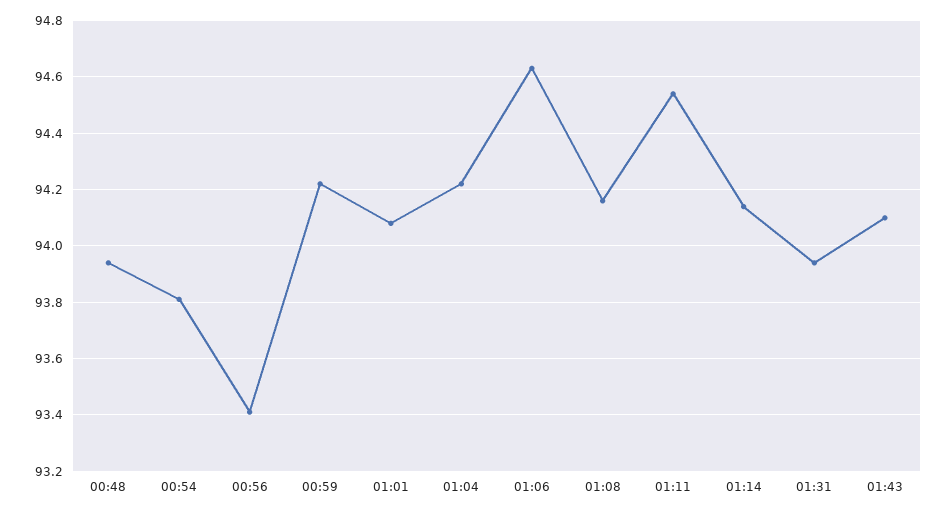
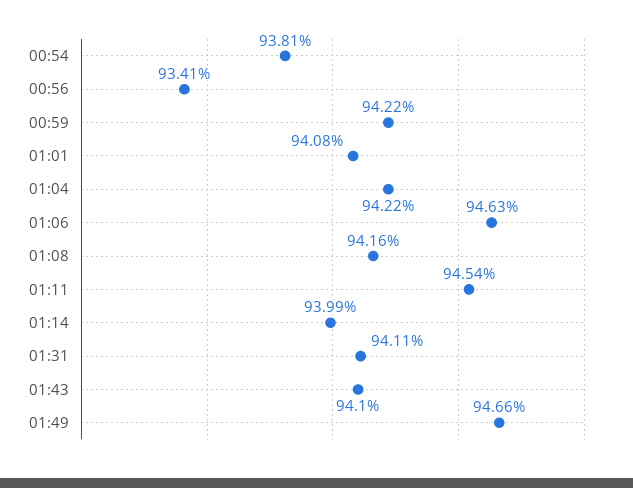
00:48: 93.95 -> none
01:14: 94.15 -> 93.99
01:31: 93.95 -> 94.11
01:49: none -> 94.66

